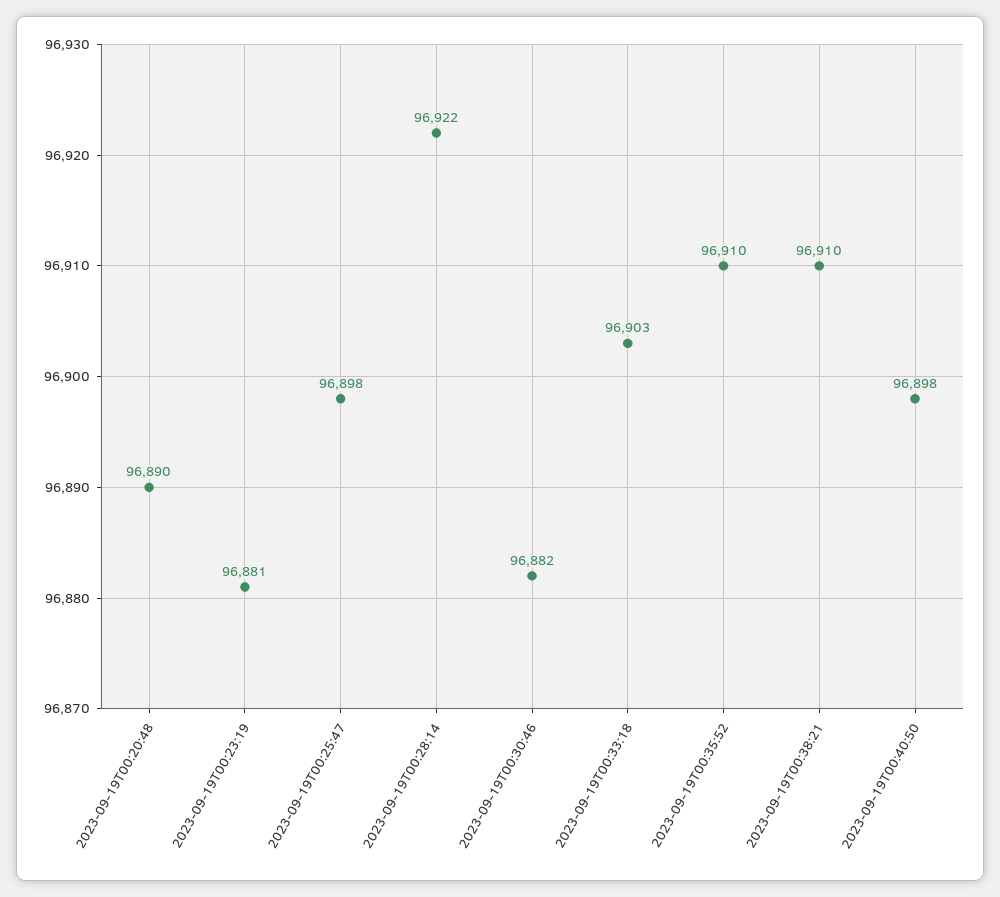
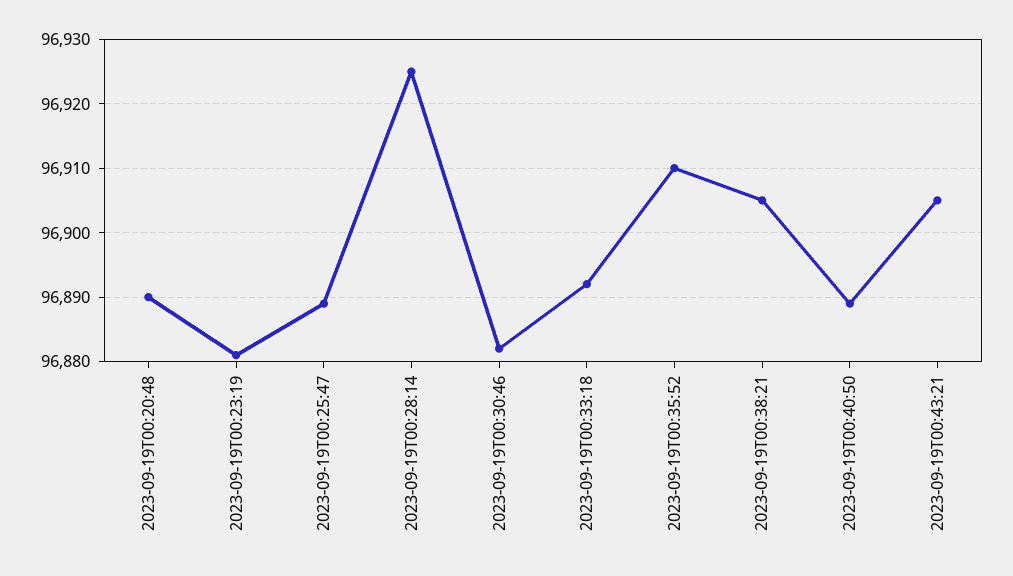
2023-09-19T00:25:47: 96898 -> 96889
2023-09-19T00:28:14: 96922 -> 96925
2023-09-19T00:33:18: 96903 -> 96892
2023-09-19T00:38:21: 96910 -> 96905
2023-09-19T00:40:50: 96898 -> 96889
2023-09-19T00:43:21: none -> 96905

